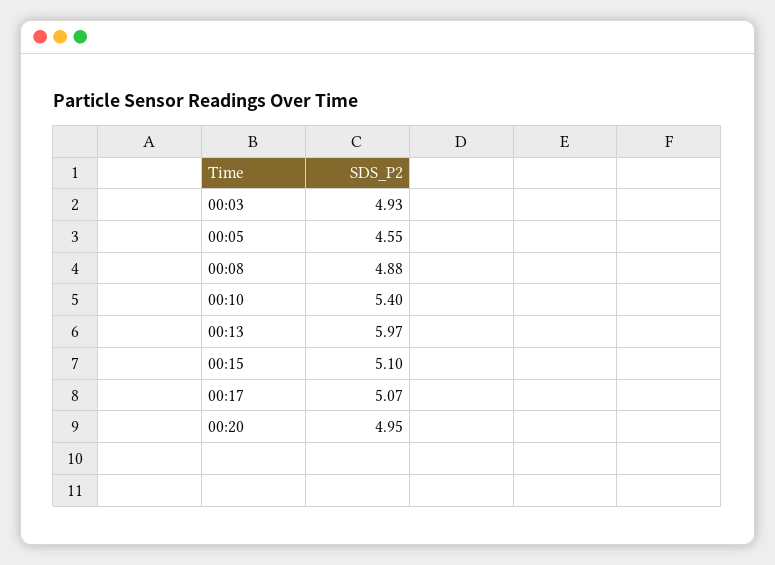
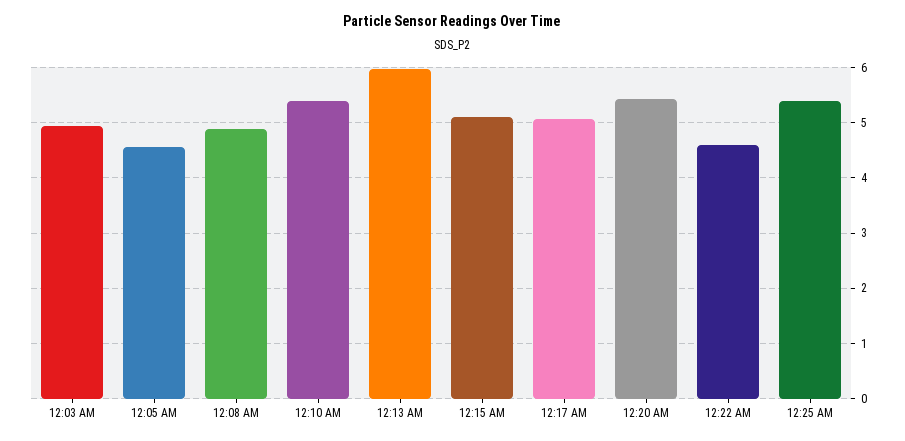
00:20: 4.95 -> 5.4
12:22 AM: none -> 4.6
12:25 AM: none -> 5.4

